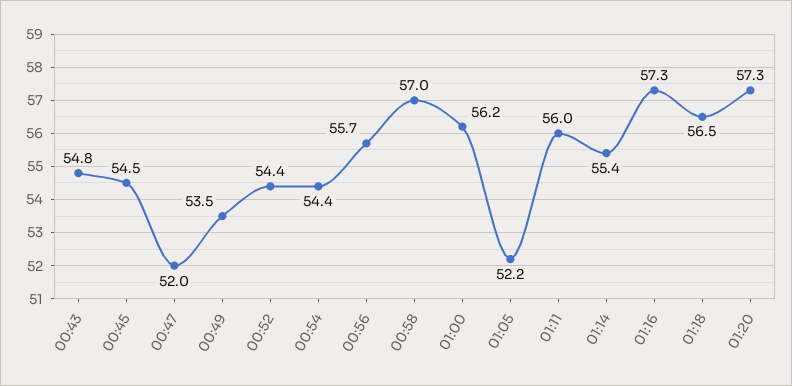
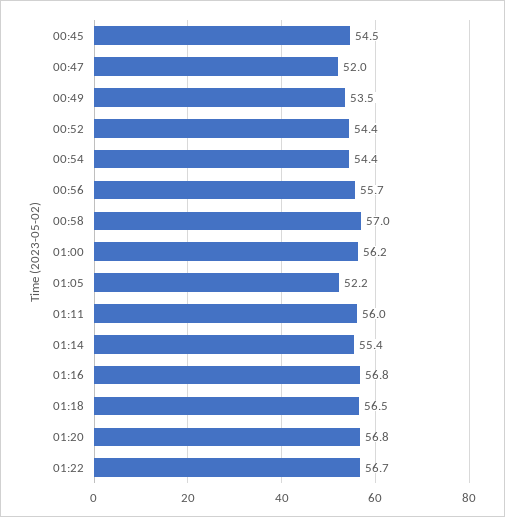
00:43: 54.8 -> none
01:16: 57.3 -> 56.8
01:20: 57.3 -> 56.8
01:22: none -> 56.7

